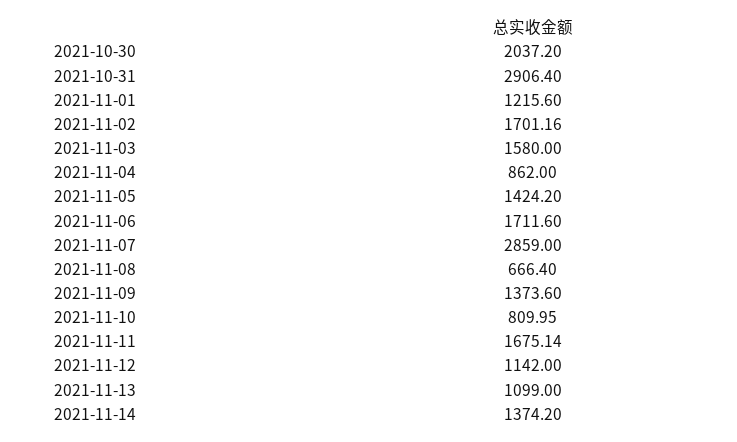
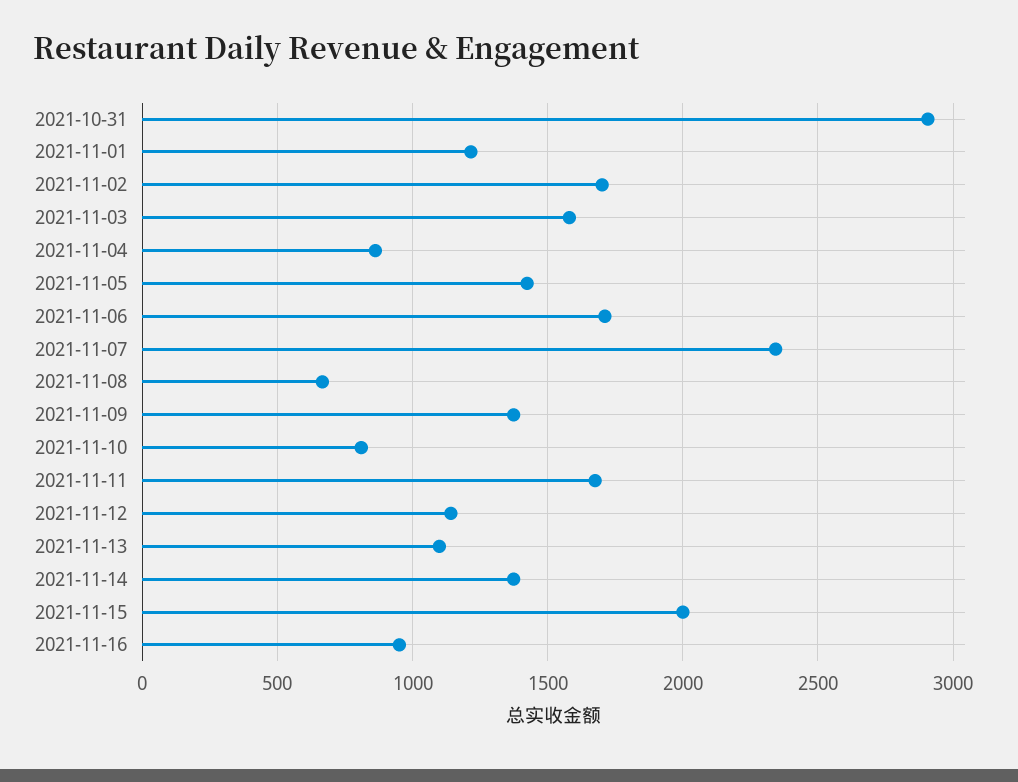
2021-10-30: 2037.2 -> none
2021-11-07: 2859 -> 2350
2021-11-15: none -> 2000
2021-11-16: none -> 950

